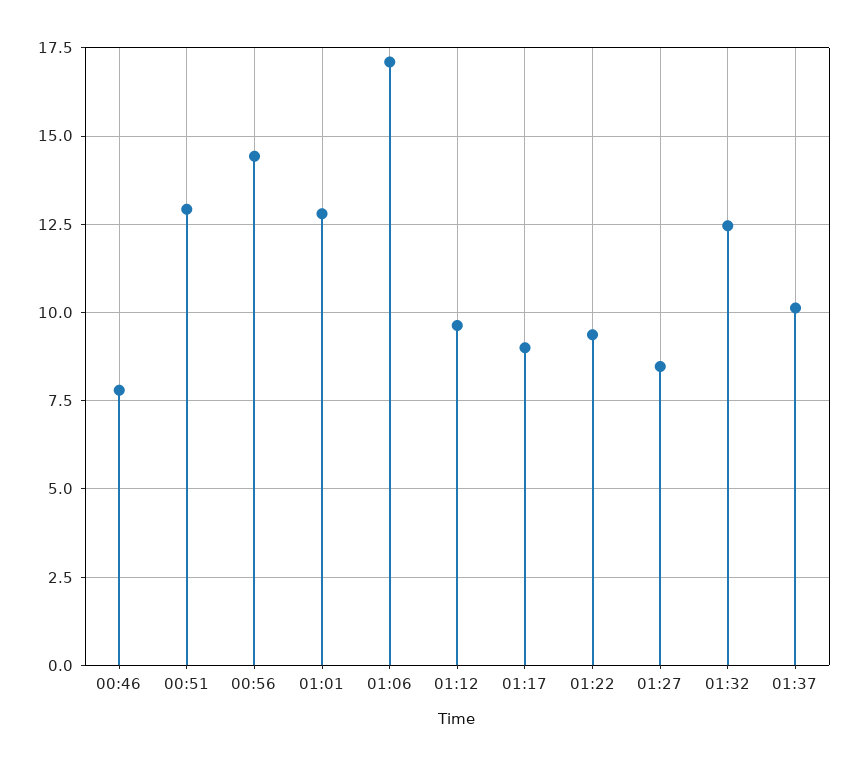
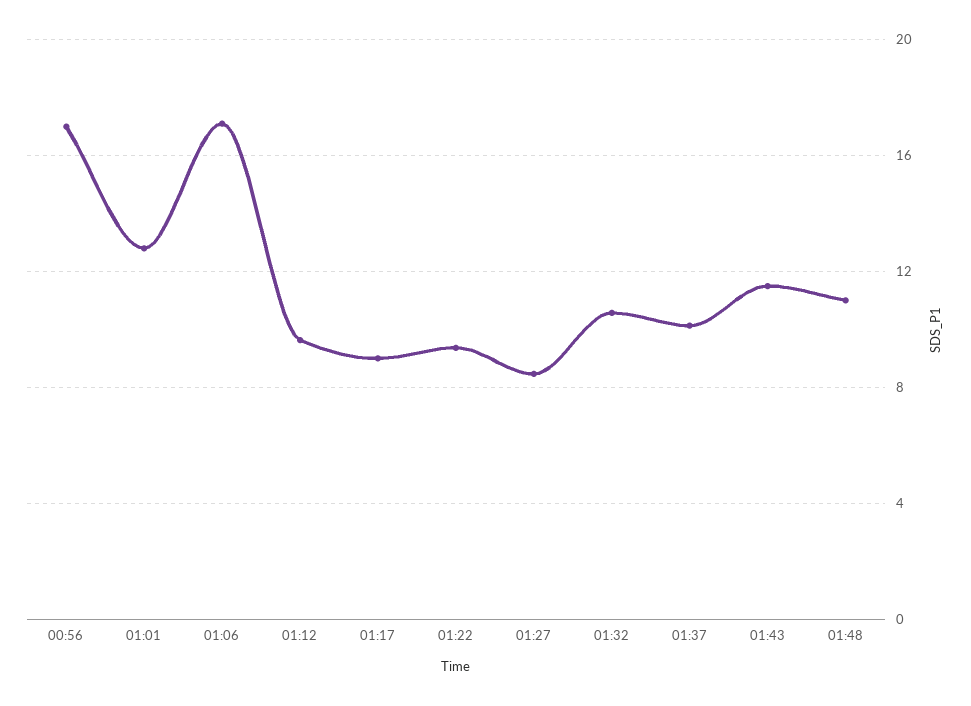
00:46: 7.75 -> none
00:51: 13 -> none
00:56: 14.5 -> 17
01:32: 12.5 -> 10.5
01:43: none -> 11.5
01:48: none -> 11

